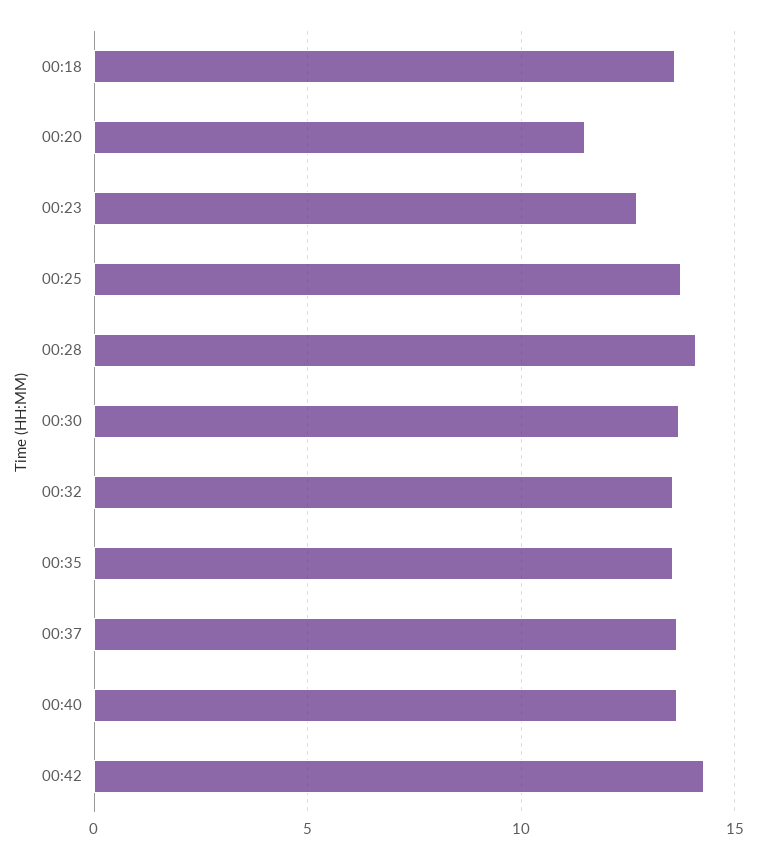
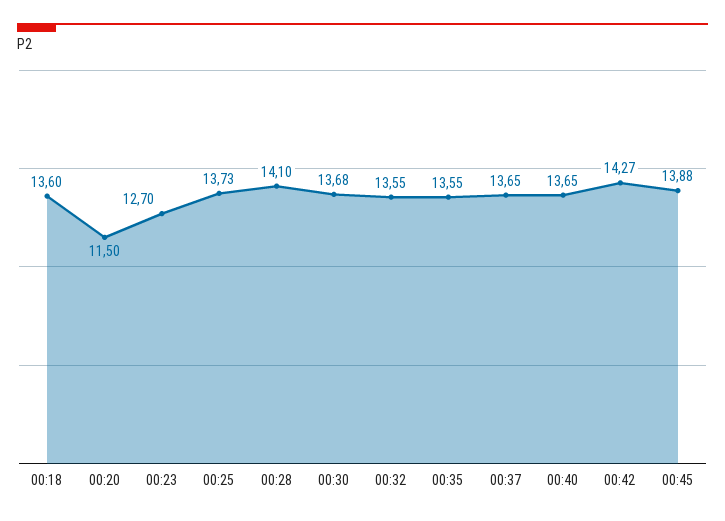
00:45: none -> 13.88

